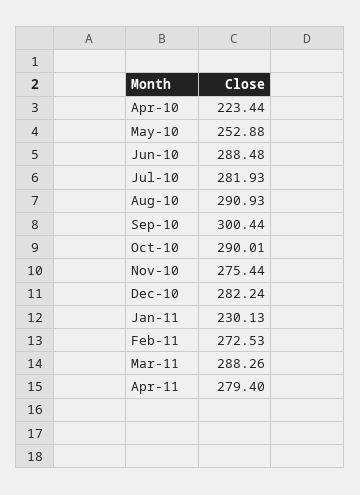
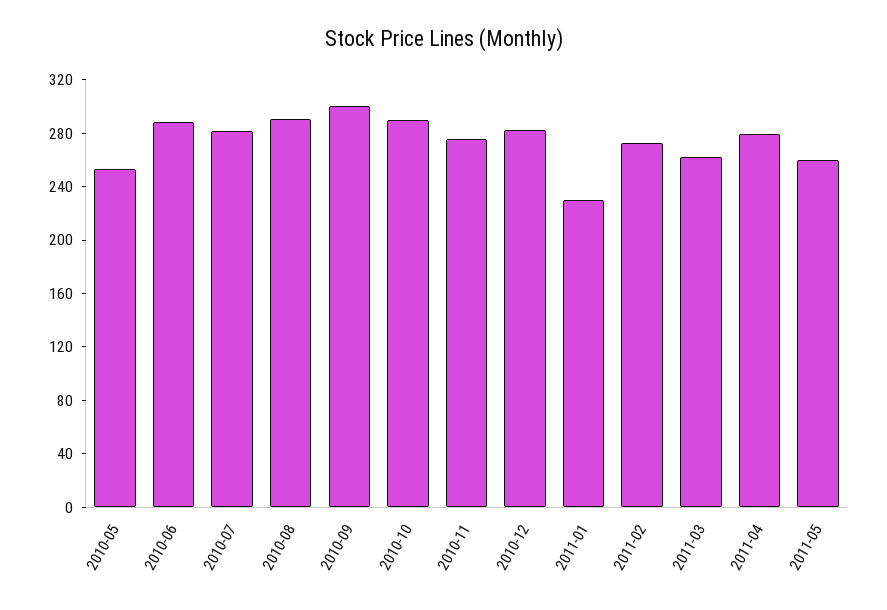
Apr-10: 223.44 -> none
Mar-11: 288.26 -> 260
2011-05: none -> 260

